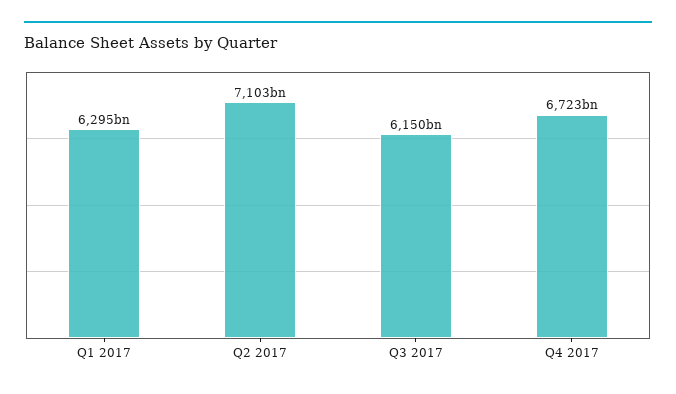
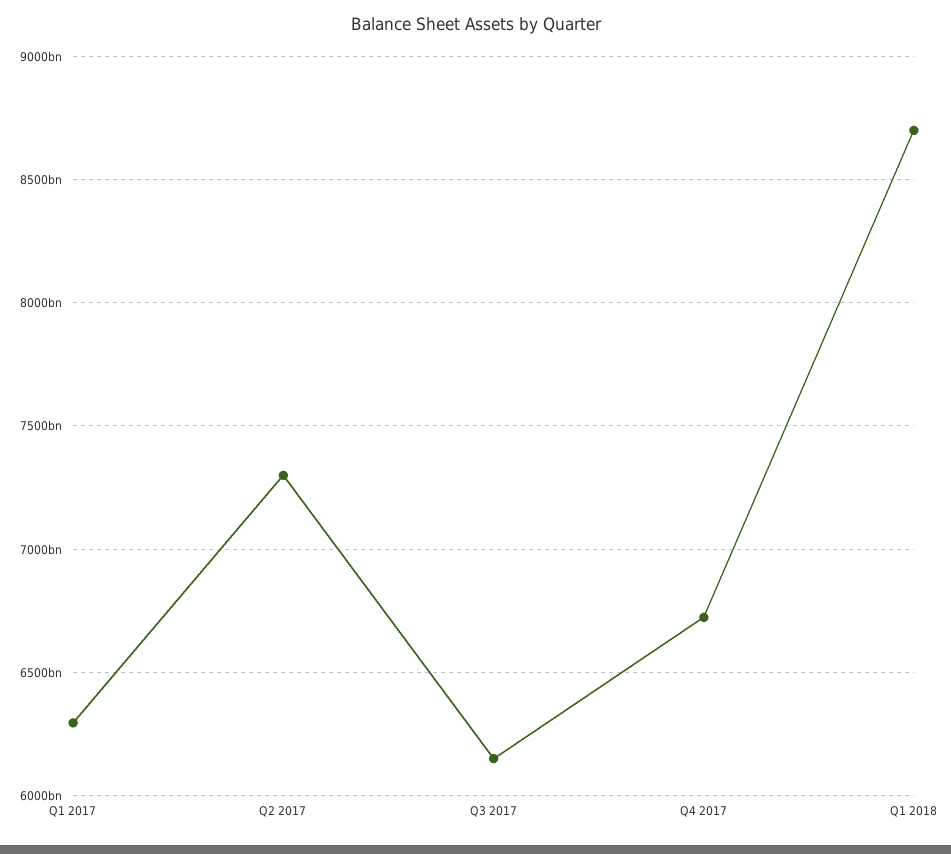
Q2 2017: 7103000000000 -> 7300000000000
Q1 2018: none -> 8700000000000

